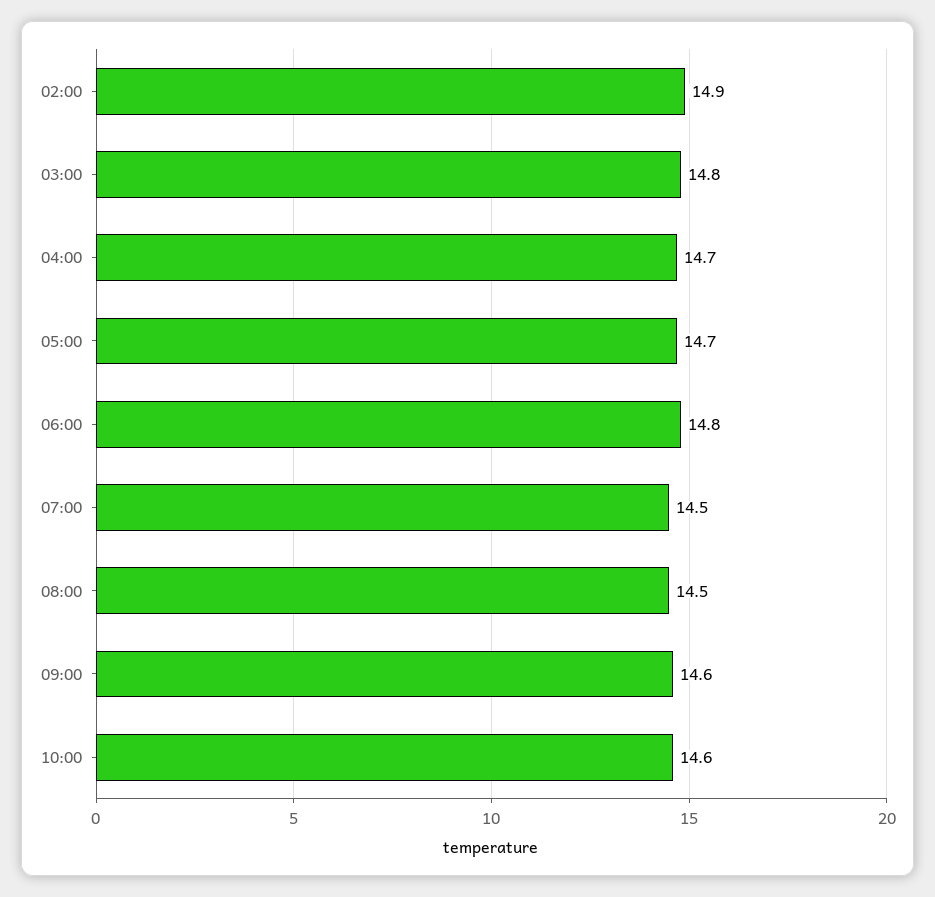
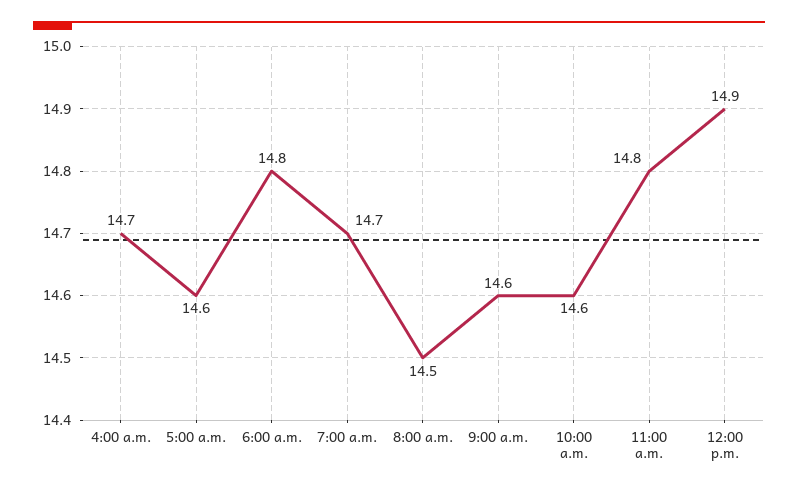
02:00: 14.9 -> none
03:00: 14.8 -> none
05:00: 14.7 -> 14.6
07:00: 14.5 -> 14.7
11:00 a.m.: none -> 14.8
12:00 p.m.: none -> 14.9

